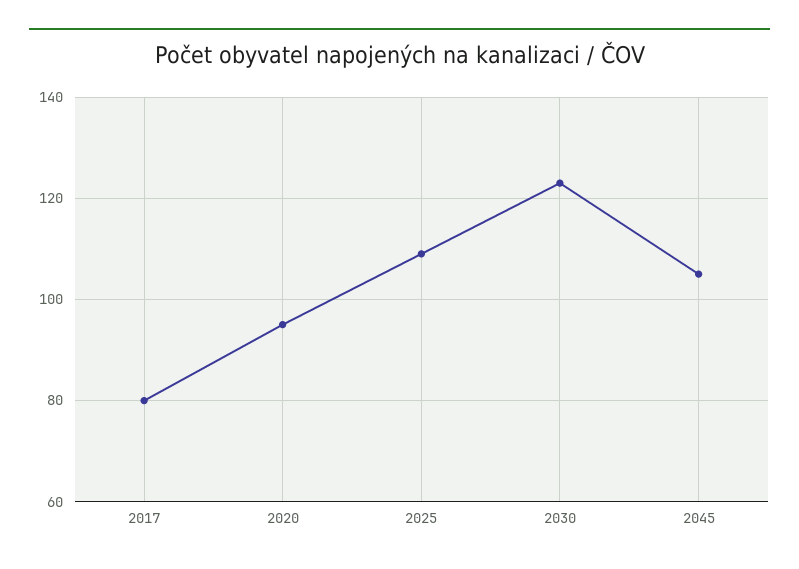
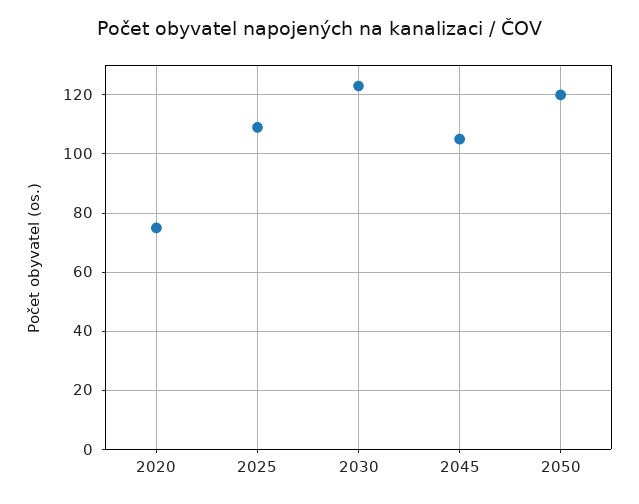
2017: 80 -> none
2020: 95 -> 75
2050: none -> 120

